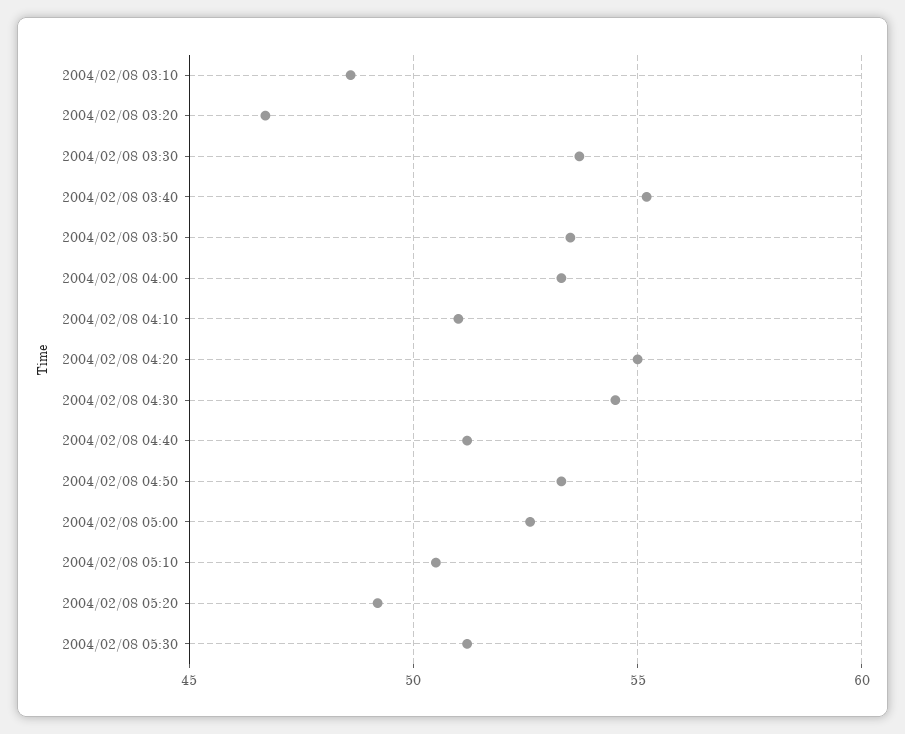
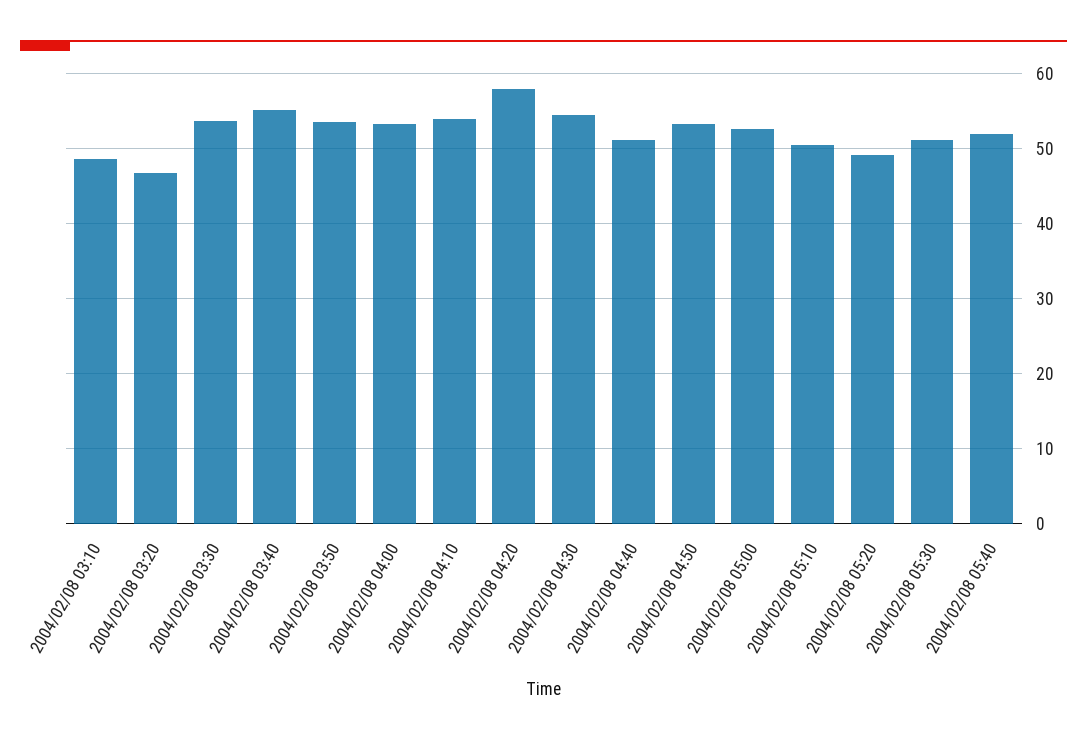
2004/02/08 04:10: 51 -> 54
2004/02/08 04:20: 55 -> 58
2004/02/08 05:40: none -> 52

